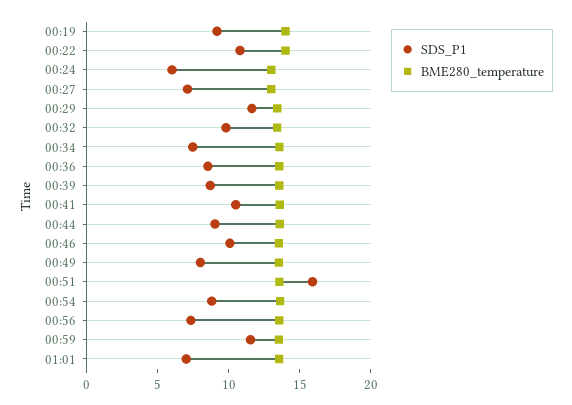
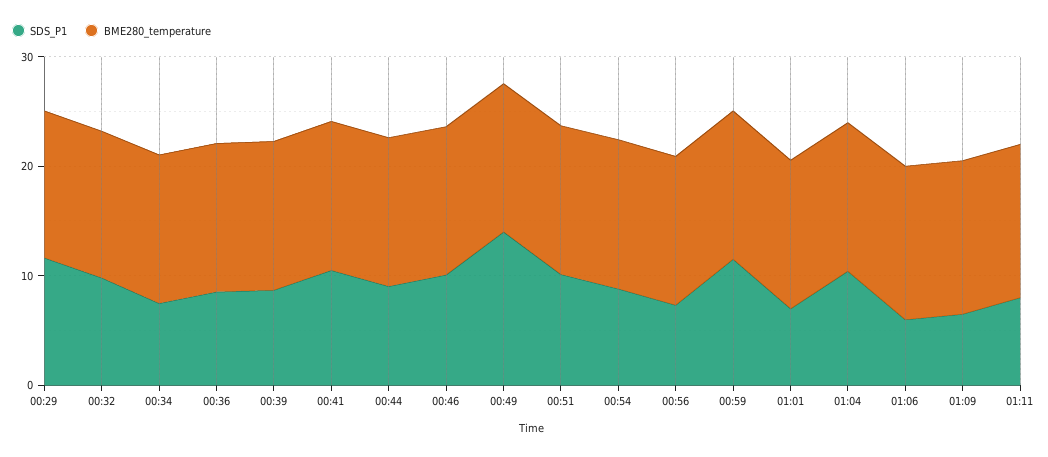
SDS_P1, 00:19: 9 -> none
BME280_temperature, 00:19: 14 -> none
SDS_P1, 00:22: 11 -> none
BME280_temperature, 00:22: 14 -> none
SDS_P1, 00:24: 6 -> none
BME280_temperature, 00:24: 13 -> none
SDS_P1, 00:27: 7 -> none
BME280_temperature, 00:27: 13 -> none
SDS_P1, 00:49: 8 -> 14
SDS_P1, 00:51: 16 -> 10
SDS_P1, 01:04: none -> 10
BME280_temperature, 01:04: none -> 14
SDS_P1, 01:06: none -> 6
BME280_temperature, 01:06: none -> 14
SDS_P1, 01:09: none -> 6
BME280_temperature, 01:09: none -> 14
SDS_P1, 01:11: none -> 8
BME280_temperature, 01:11: none -> 14

